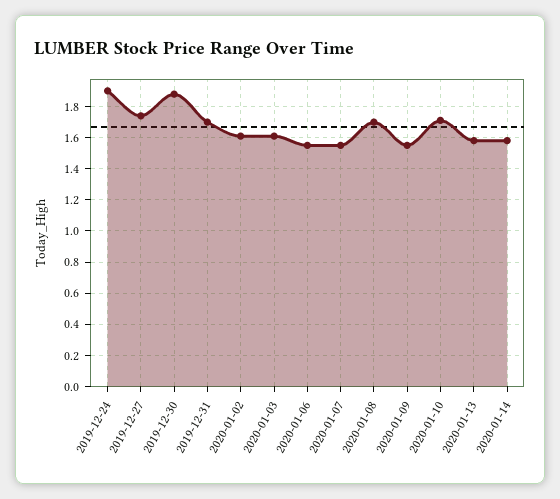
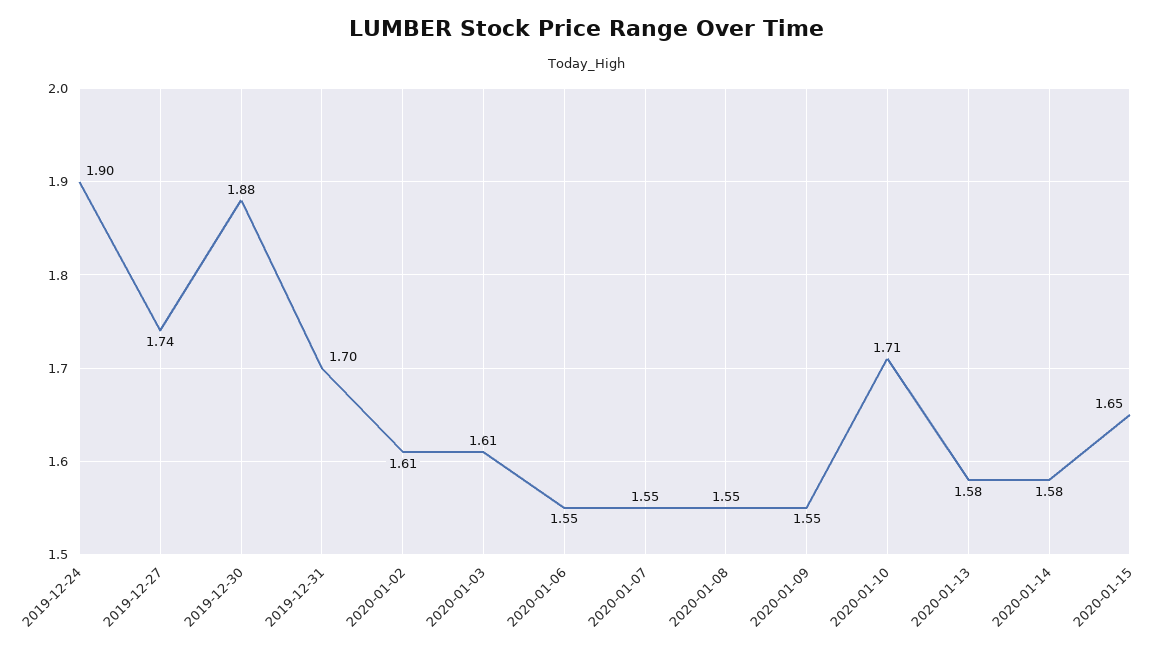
2020-01-08: 1.7 -> 1.55
2020-01-15: none -> 1.65

